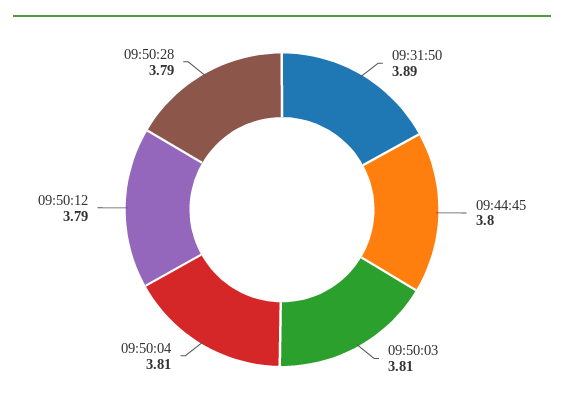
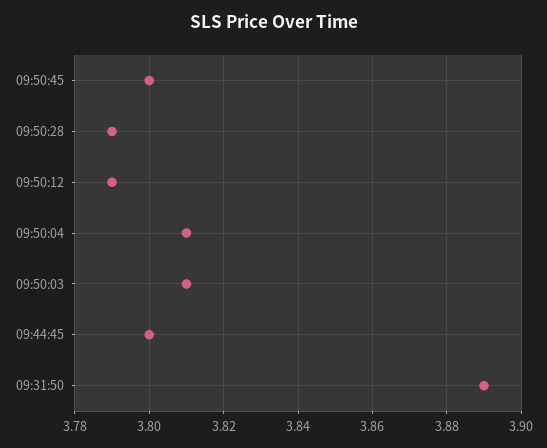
09:50:45: none -> 3.8

